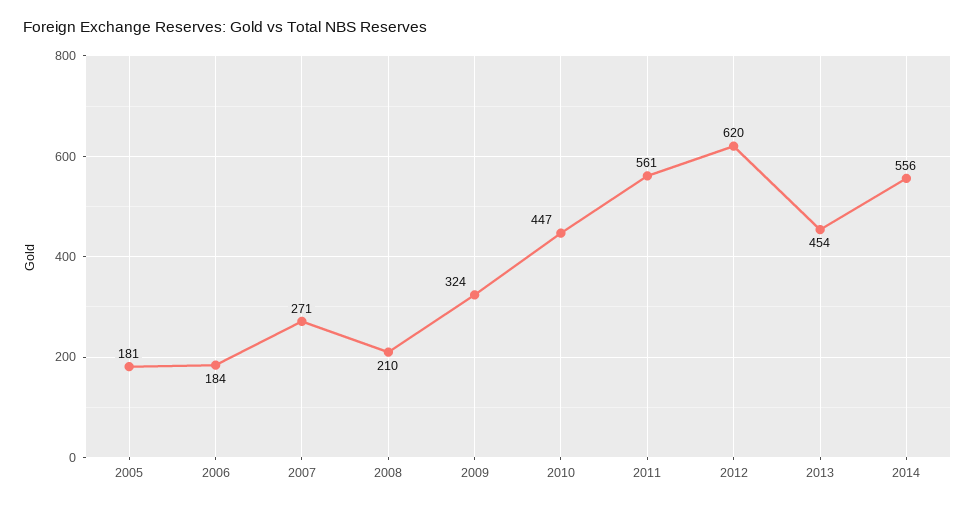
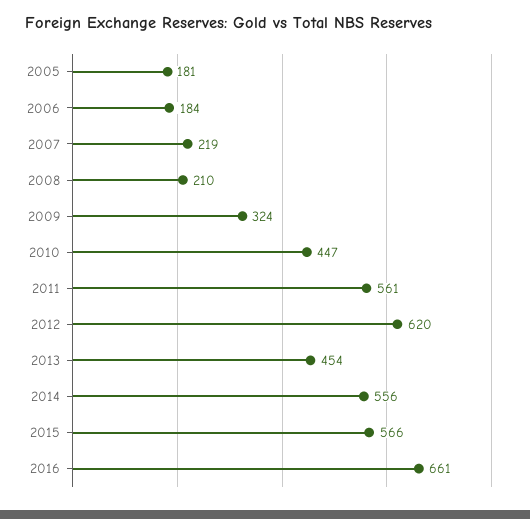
2007: 271 -> 219
2015: none -> 566
2016: none -> 661

